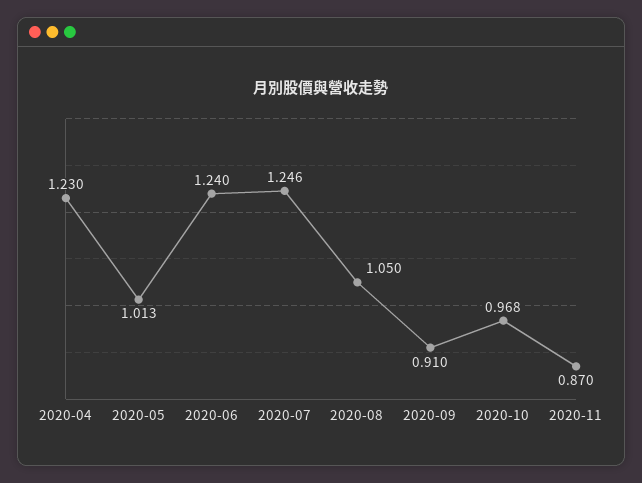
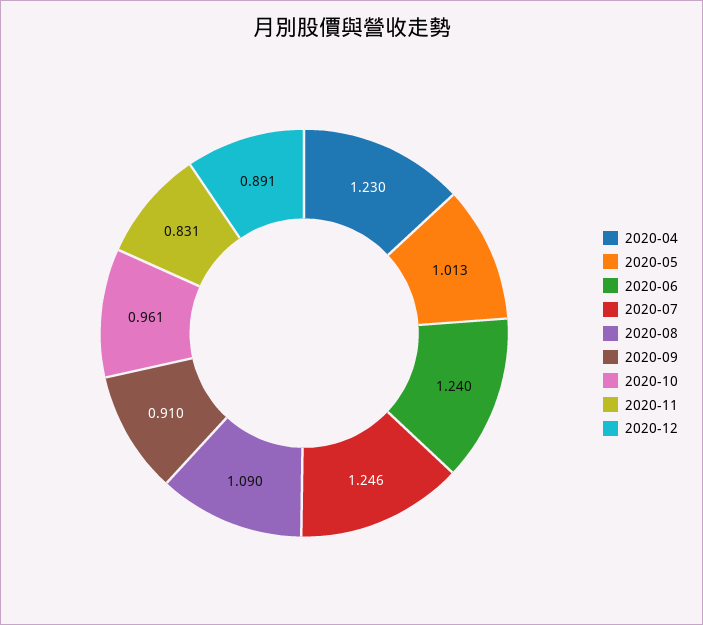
2020-08: 1.05 -> 1.09
2020-10: 0.968 -> 0.961
2020-11: 0.87 -> 0.831
2020-12: none -> 0.891

